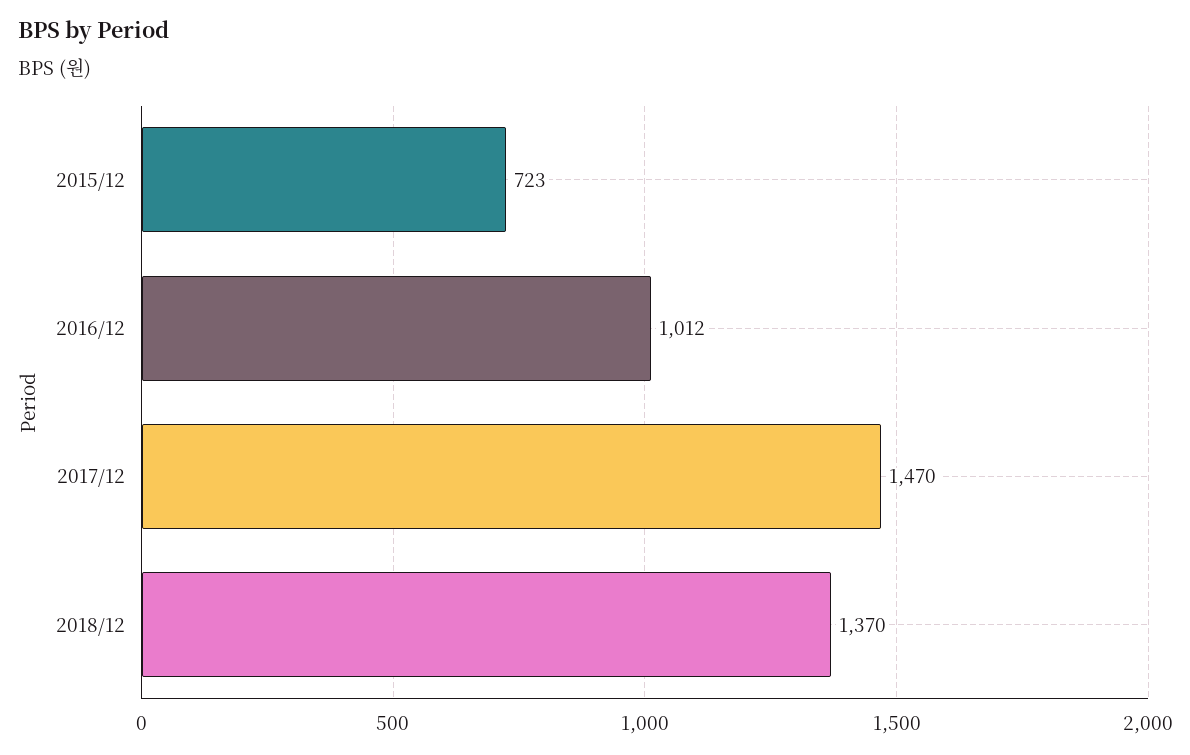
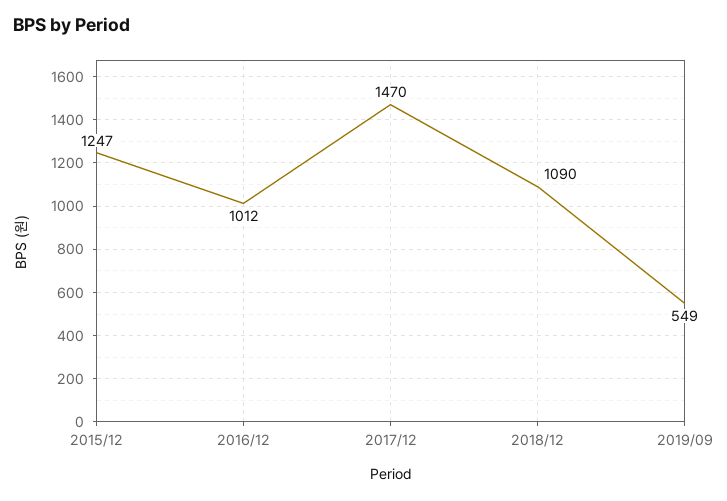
2015/12: 723 -> 1247
2018/12: 1370 -> 1090
2019/09: none -> 549

